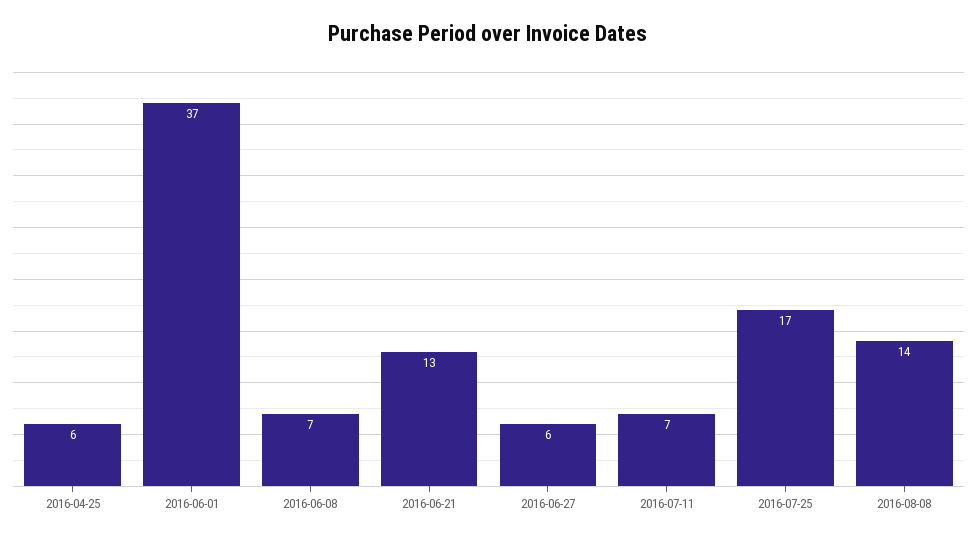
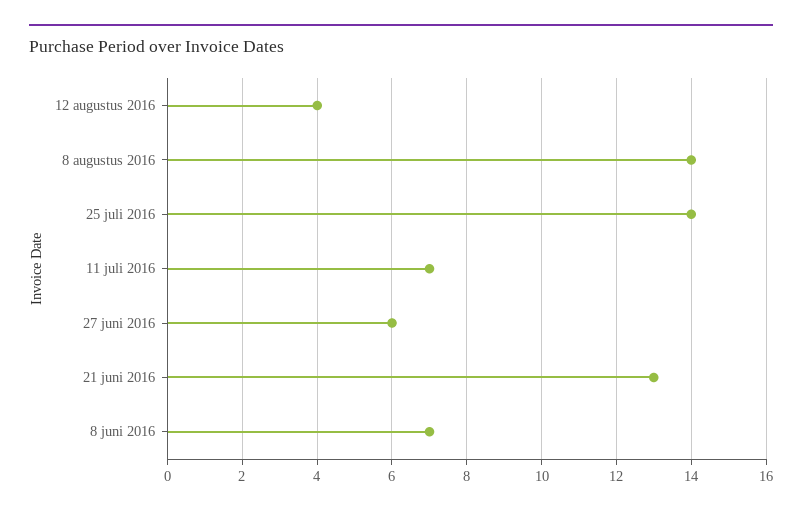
2016-04-25: 6 -> none
2016-06-01: 37 -> none
2016-07-25: 17 -> 14
12 augustus 2016: none -> 4

